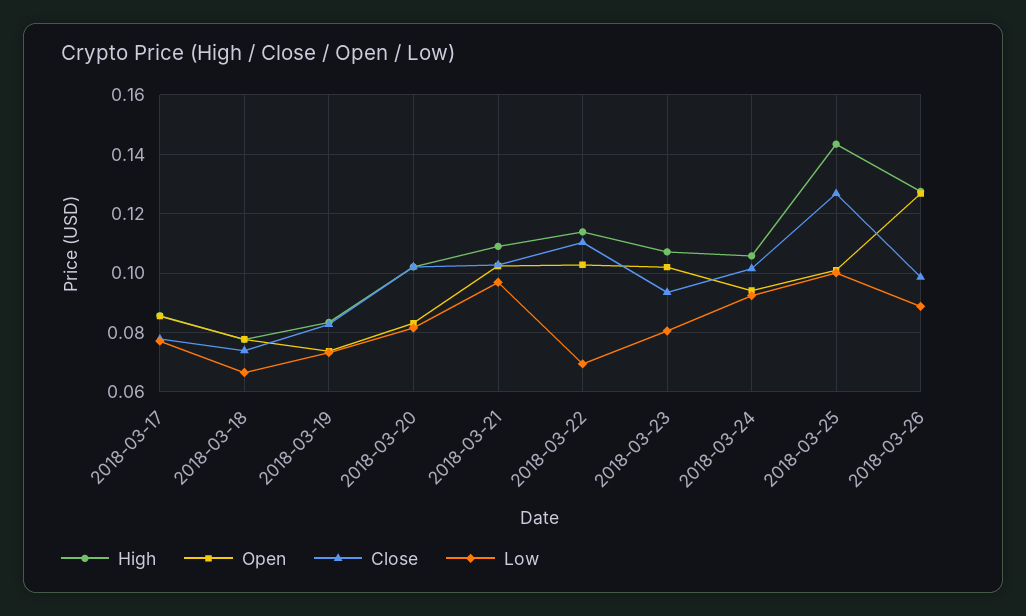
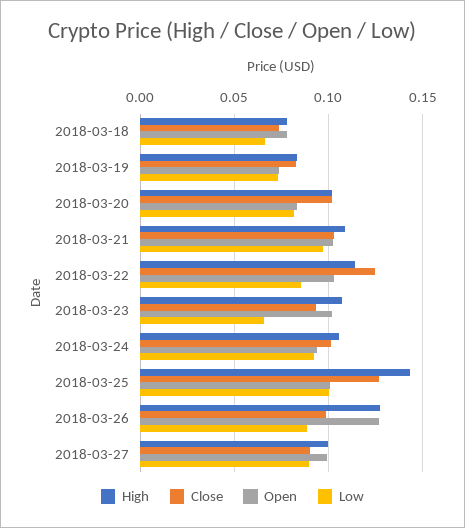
High, 2018-03-17: 0.085 -> none
Open, 2018-03-17: 0.085 -> none
Close, 2018-03-17: 0.0775 -> none
Low, 2018-03-17: 0.0775 -> none
Close, 2018-03-22: 0.11 -> 0.125
Low, 2018-03-22: 0.07 -> 0.085
Low, 2018-03-23: 0.08 -> 0.065
High, 2018-03-27: none -> 0.1
Close, 2018-03-27: none -> 0.09
Open, 2018-03-27: none -> 0.1
Low, 2018-03-27: none -> 0.09

